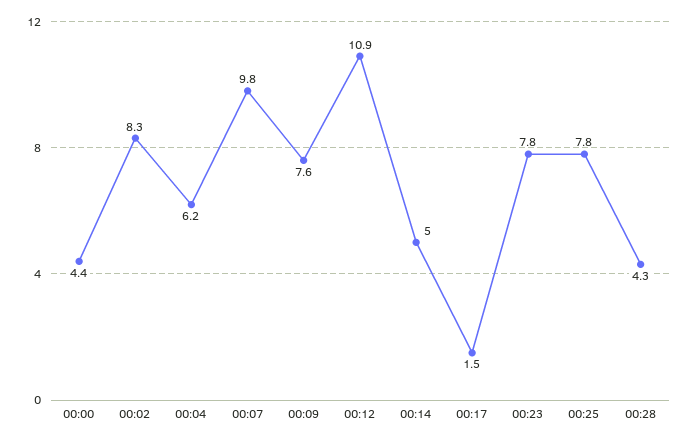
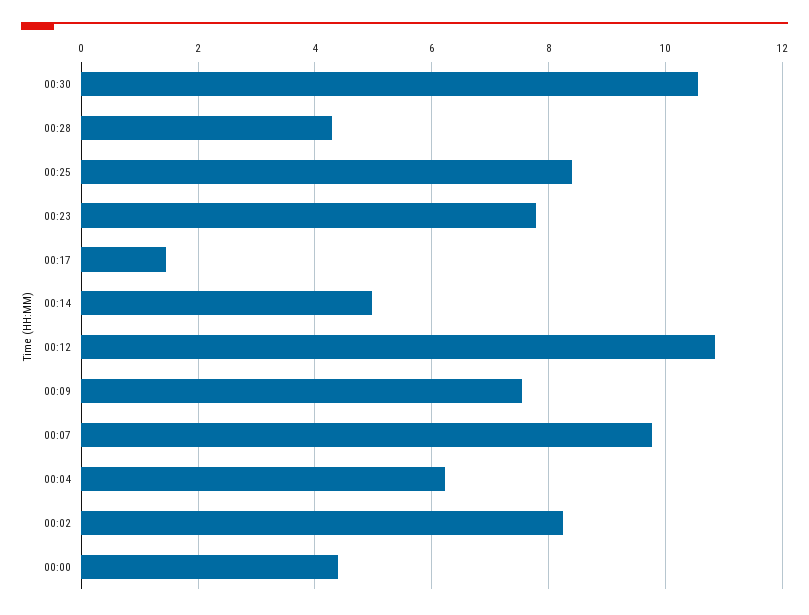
00:25: 7.8 -> 8.4
00:30: none -> 10.6

